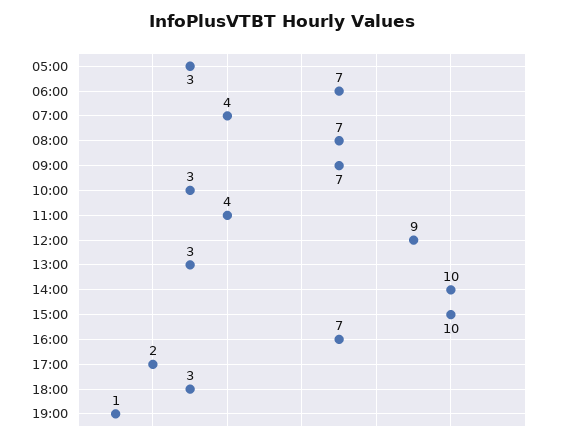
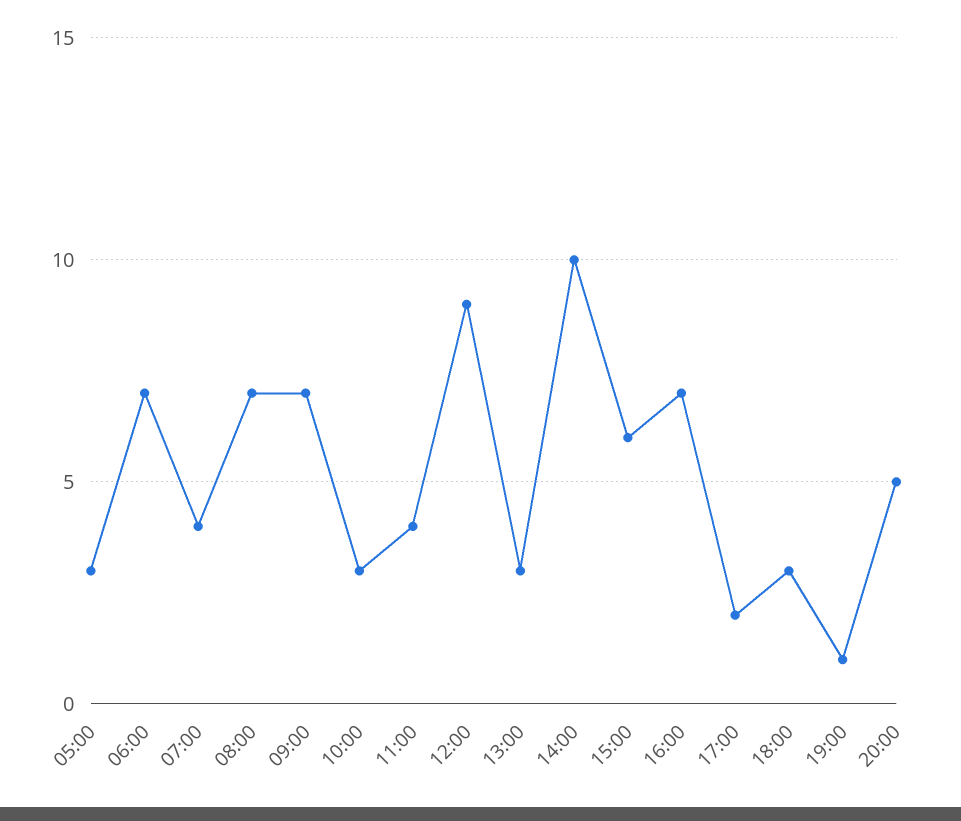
15:00: 10 -> 6
20:00: none -> 5

